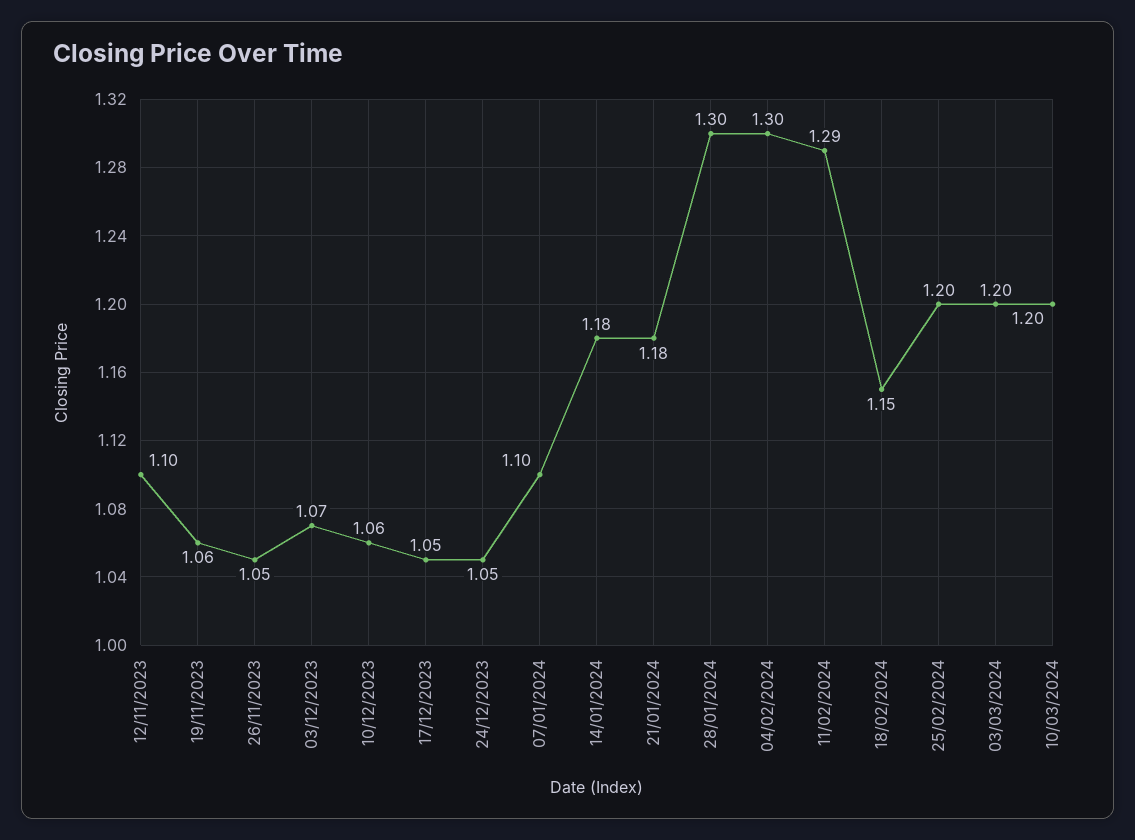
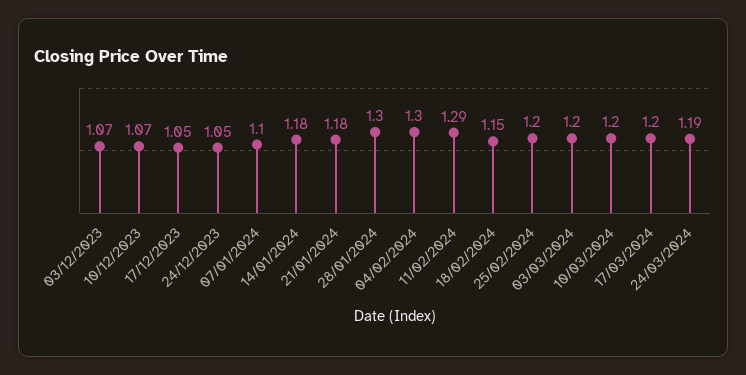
12/11/2023: 1.1 -> none
19/11/2023: 1.06 -> none
26/11/2023: 1.05 -> none
10/12/2023: 1.06 -> 1.07
17/03/2024: none -> 1.2
24/03/2024: none -> 1.19

